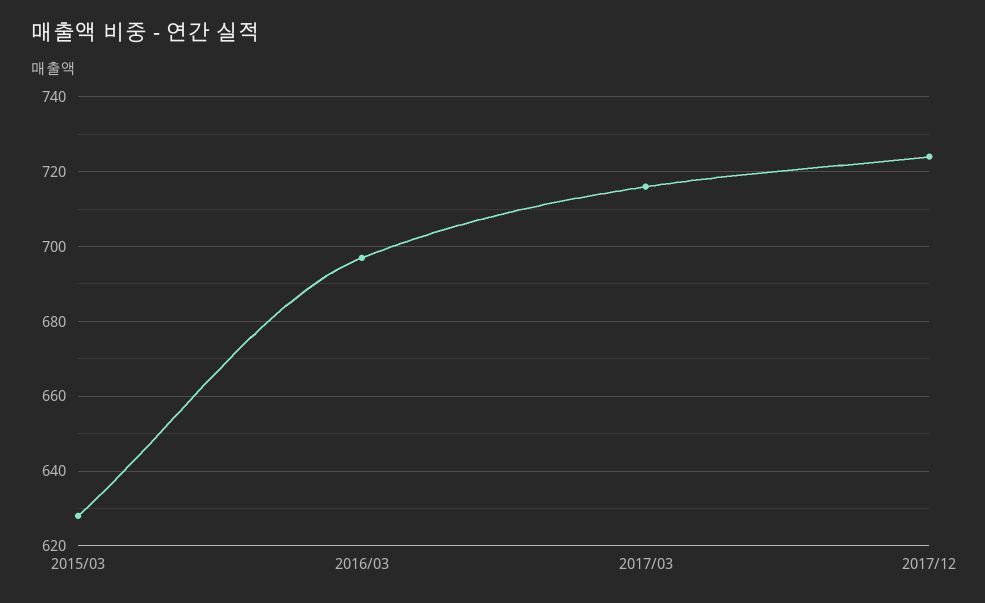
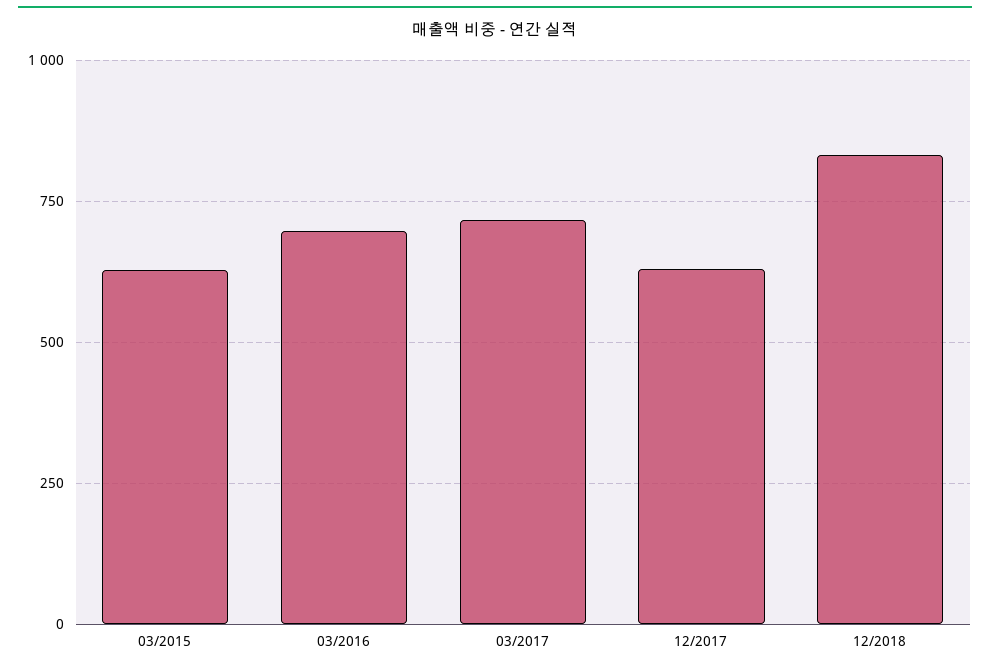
2017/12: 725 -> 625
12/2018: none -> 825

